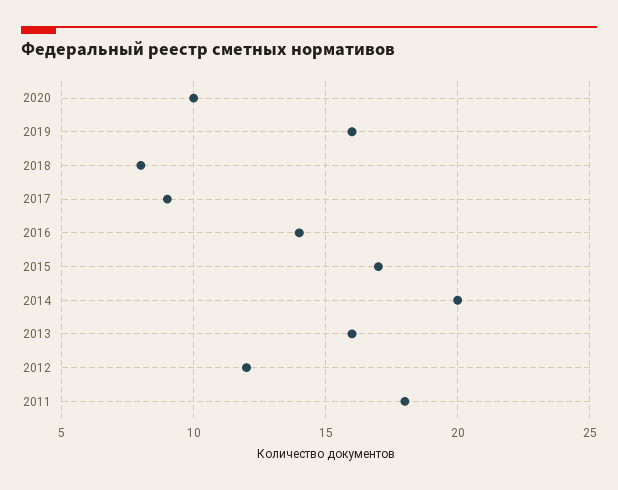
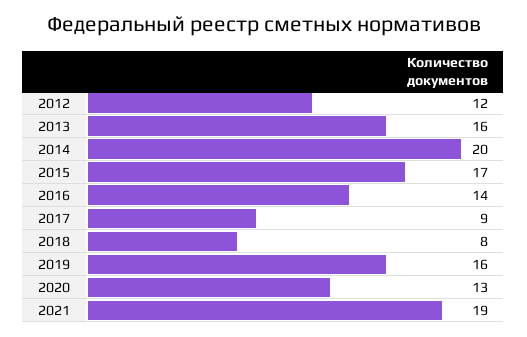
2020: 10 -> 13
2011: 18 -> none
2021: none -> 19

